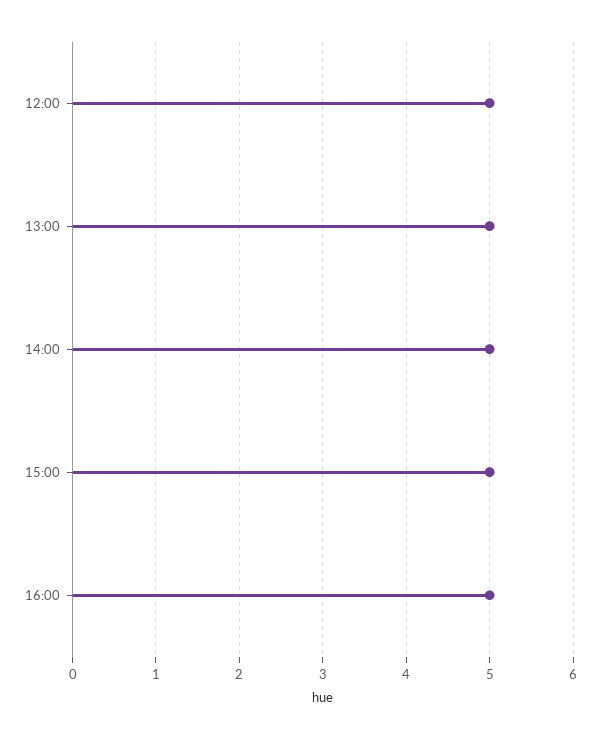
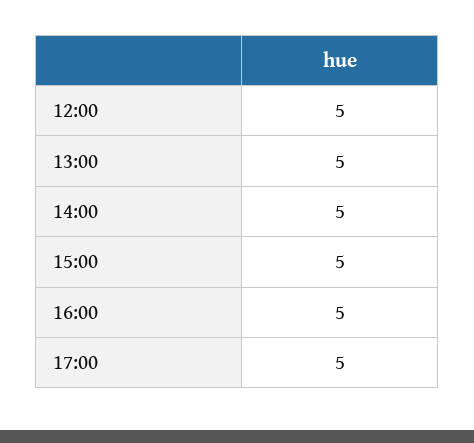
17:00: none -> 5

